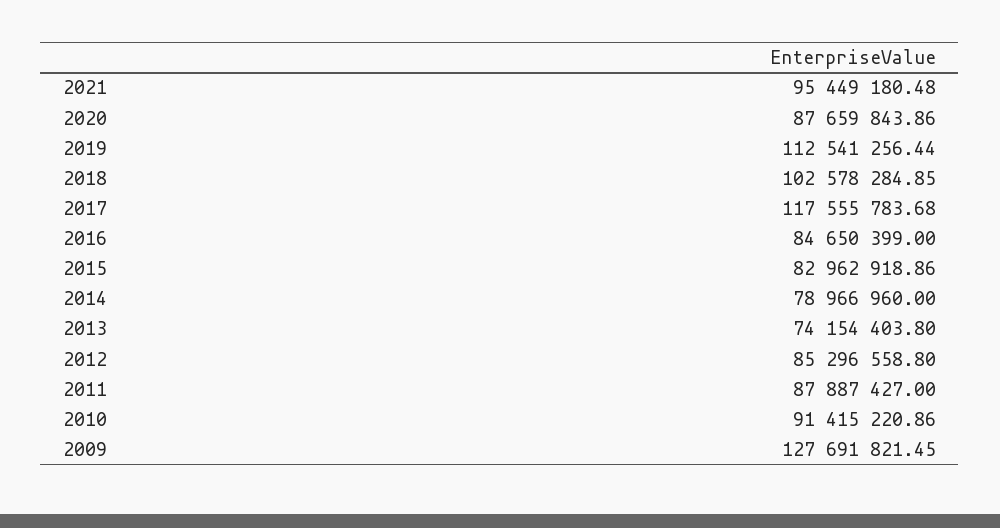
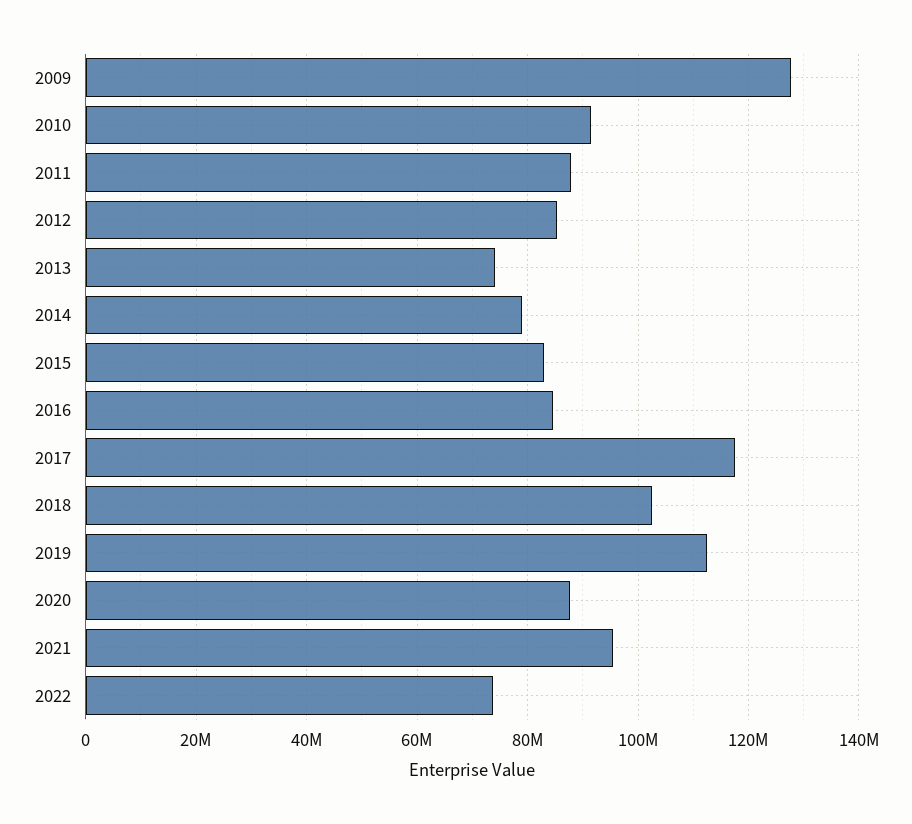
2022: none -> 74000000

